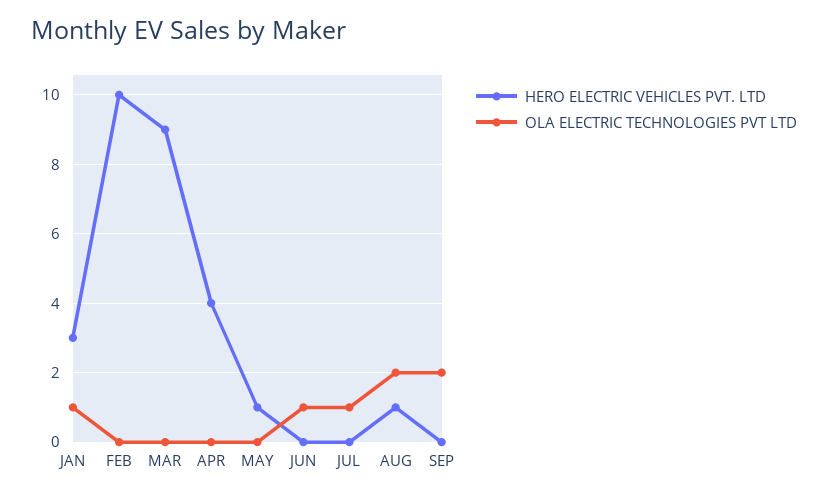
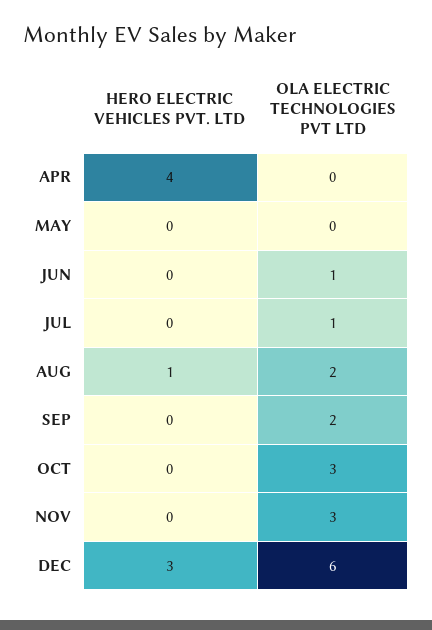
HERO ELECTRIC VEHICLES PVT. LTD, JAN: 3 -> none
OLA ELECTRIC TECHNOLOGIES PVT LTD, JAN: 1 -> none
HERO ELECTRIC VEHICLES PVT. LTD, FEB: 10 -> none
OLA ELECTRIC TECHNOLOGIES PVT LTD, FEB: 0 -> none
HERO ELECTRIC VEHICLES PVT. LTD, MAR: 9 -> none
OLA ELECTRIC TECHNOLOGIES PVT LTD, MAR: 0 -> none
HERO ELECTRIC VEHICLES PVT. LTD, MAY: 1 -> 0
HERO ELECTRIC VEHICLES PVT. LTD, OCT: none -> 0
OLA ELECTRIC TECHNOLOGIES PVT LTD, OCT: none -> 3
HERO ELECTRIC VEHICLES PVT. LTD, NOV: none -> 0
OLA ELECTRIC TECHNOLOGIES PVT LTD, NOV: none -> 3
HERO ELECTRIC VEHICLES PVT. LTD, DEC: none -> 3
OLA ELECTRIC TECHNOLOGIES PVT LTD, DEC: none -> 6

